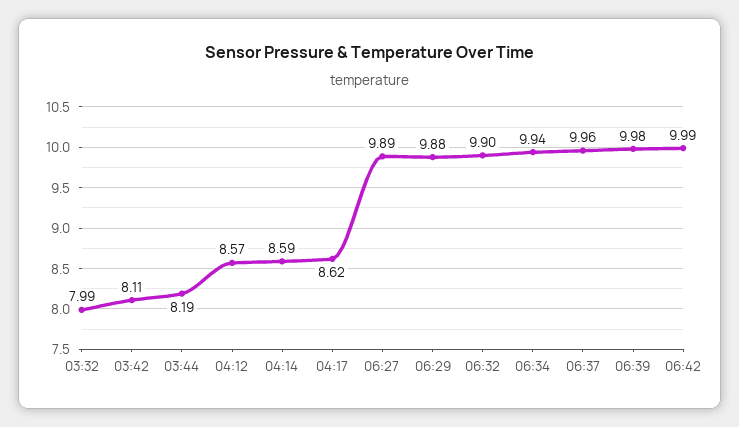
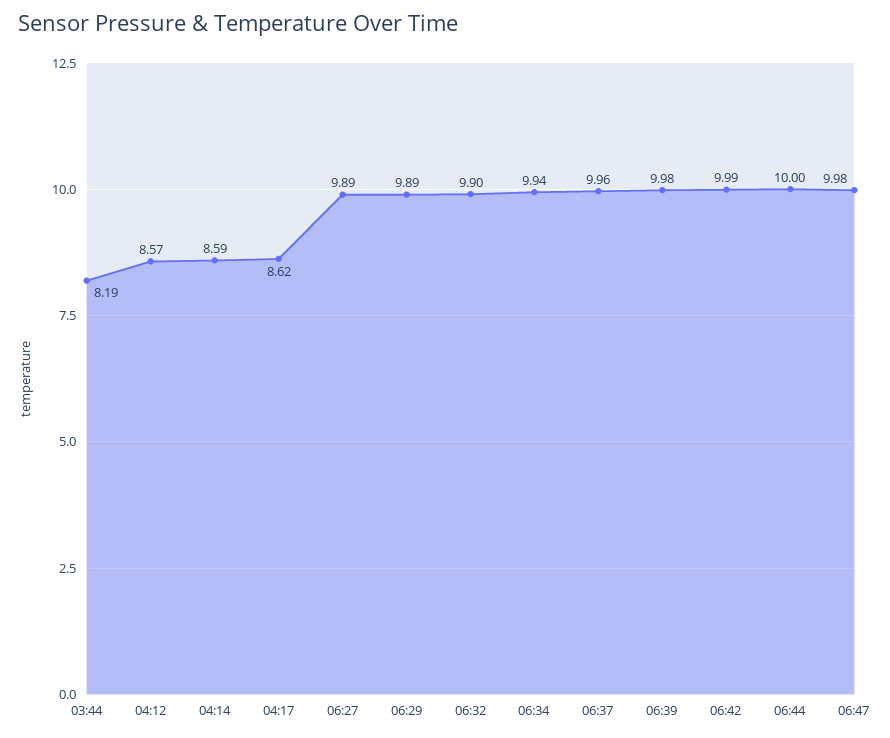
03:32: 7.99 -> none
03:42: 8.11 -> none
06:29: 9.88 -> 9.89
06:44: none -> 10
06:47: none -> 9.98

